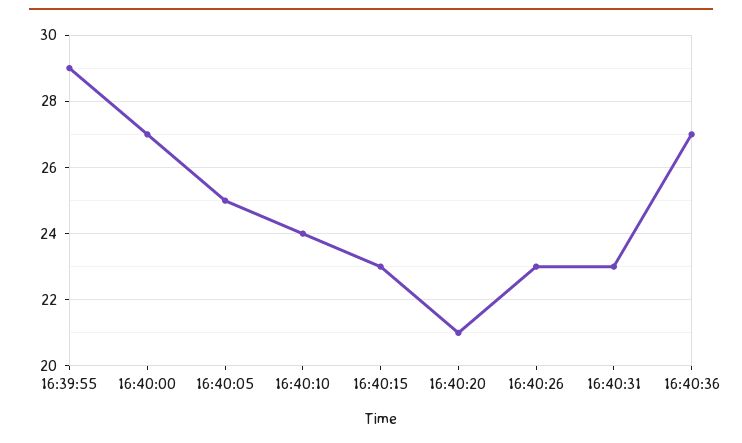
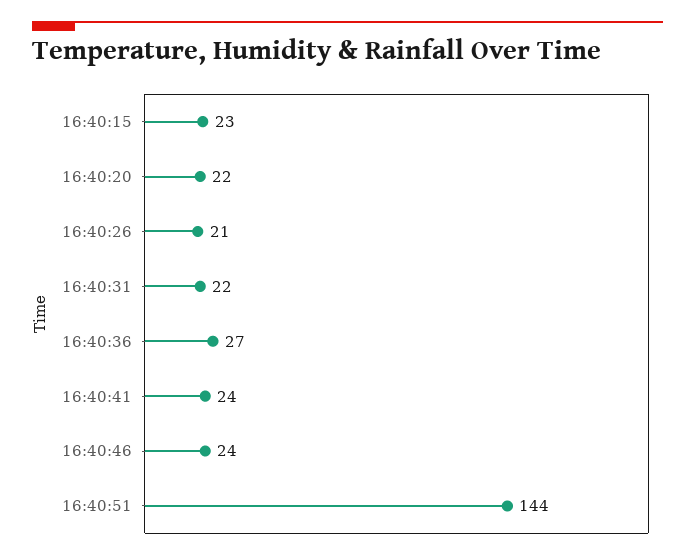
16:39:55: 29 -> none
16:40:00: 27 -> none
16:40:05: 25 -> none
16:40:10: 24 -> none
16:40:20: 21 -> 22
16:40:26: 23 -> 21
16:40:31: 23 -> 22
16:40:41: none -> 24
16:40:46: none -> 24
16:40:51: none -> 144

